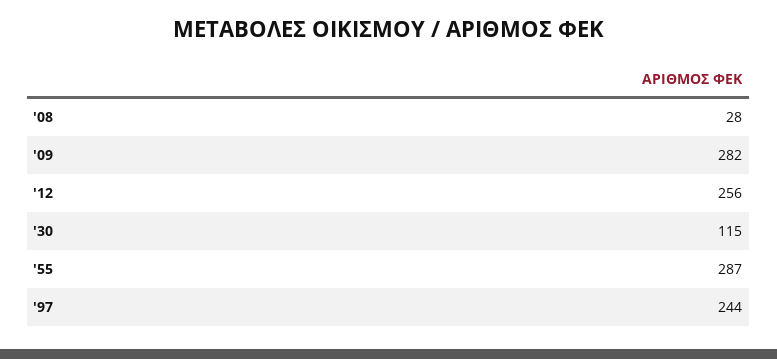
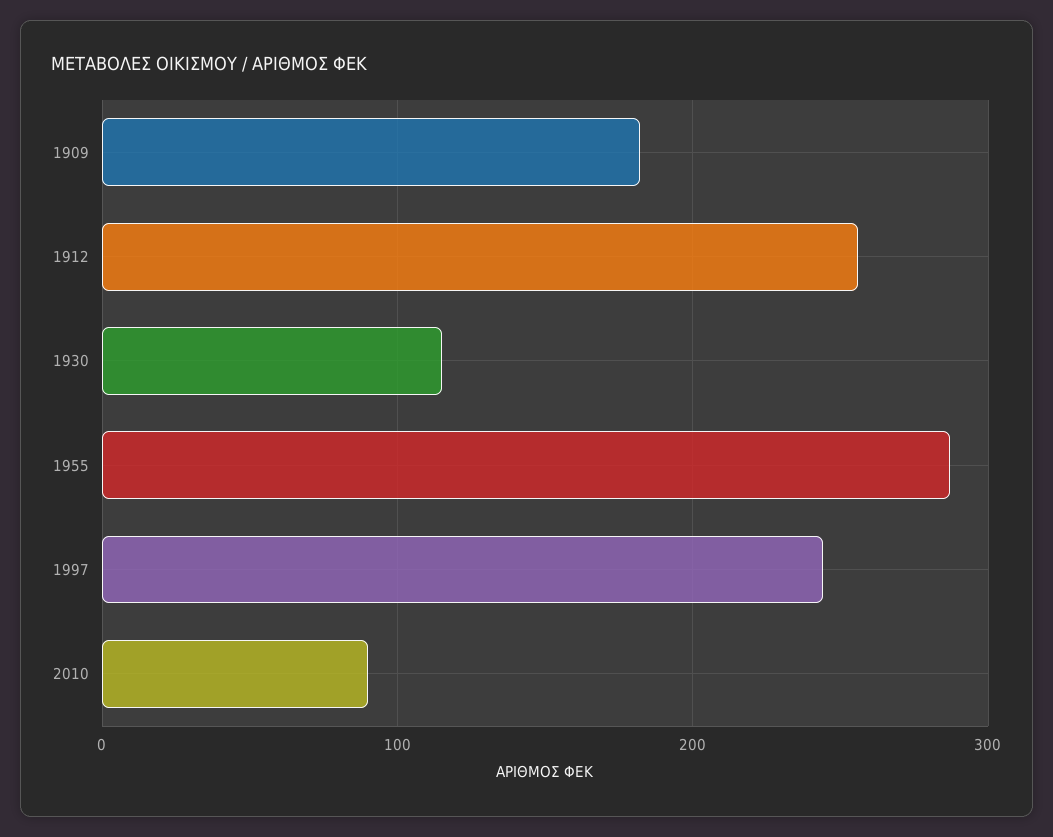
'08: 28 -> none
'09: 282 -> 180
2010: none -> 90

